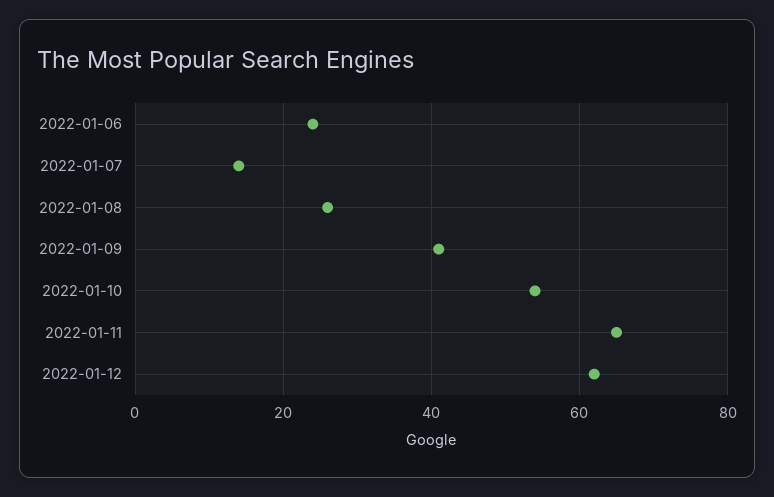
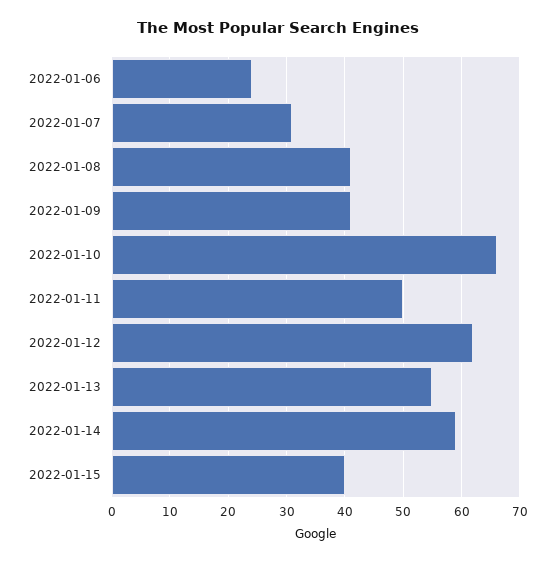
2022-01-07: 15 -> 30
2022-01-08: 25 -> 40
2022-01-10: 55 -> 65
2022-01-11: 65 -> 50
2022-01-13: none -> 55
2022-01-14: none -> 60
2022-01-15: none -> 40

